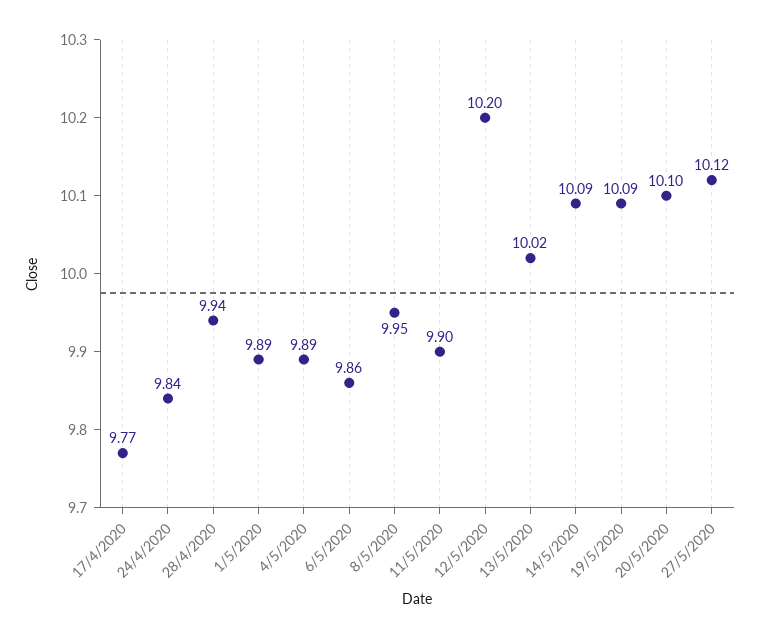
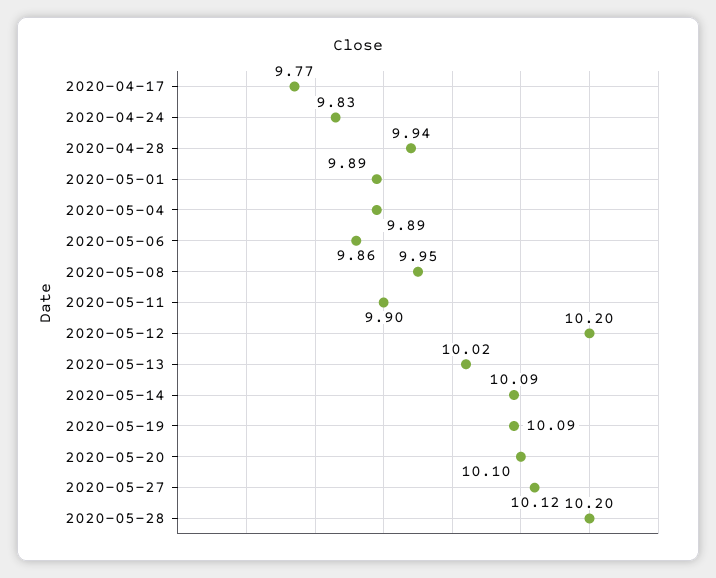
24/4/2020: 9.84 -> 9.83
2020-05-28: none -> 10.2

